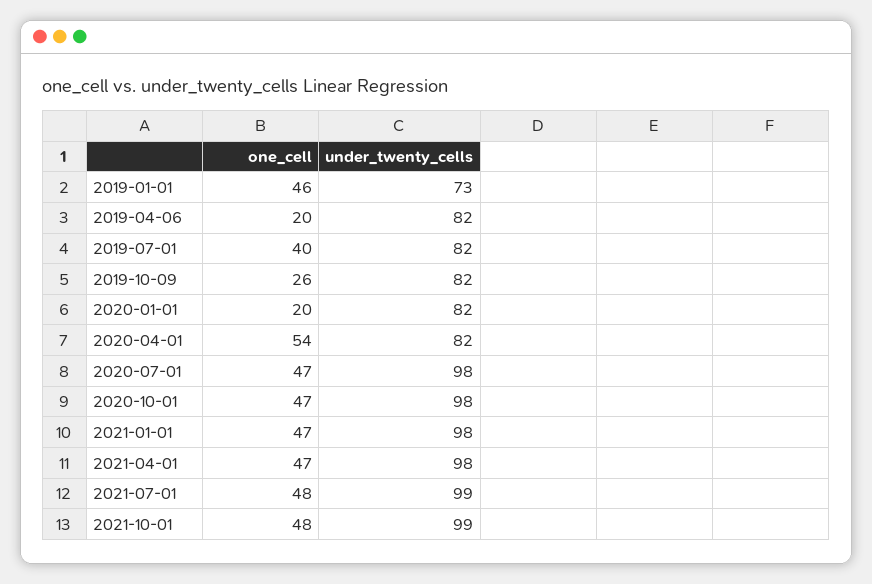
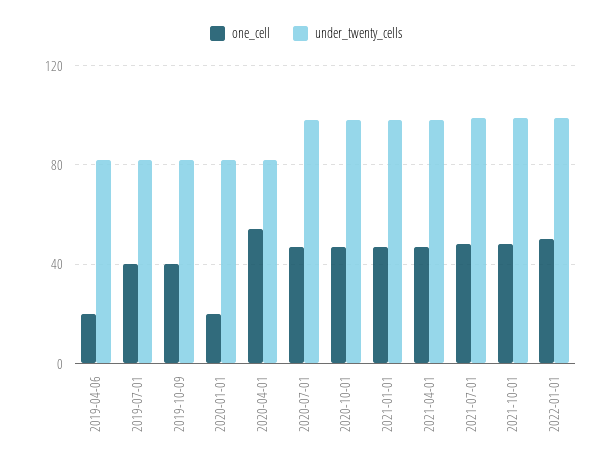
one_cell, 2019-01-01: 46 -> none
under_twenty_cells, 2019-01-01: 73 -> none
one_cell, 2019-10-09: 26 -> 40
one_cell, 2022-01-01: none -> 50
under_twenty_cells, 2022-01-01: none -> 100

